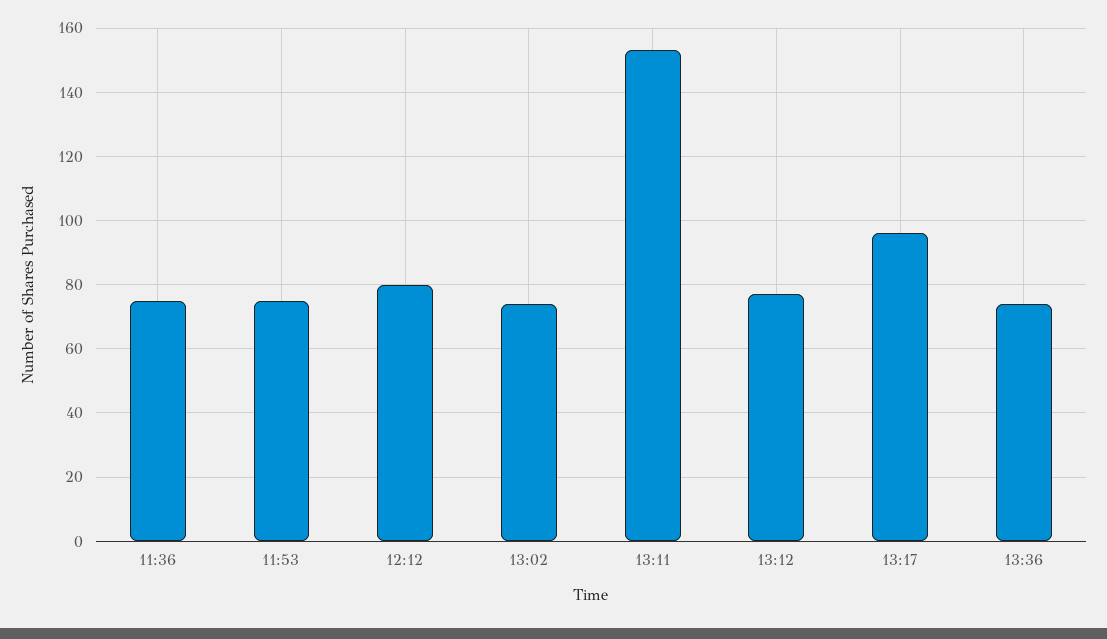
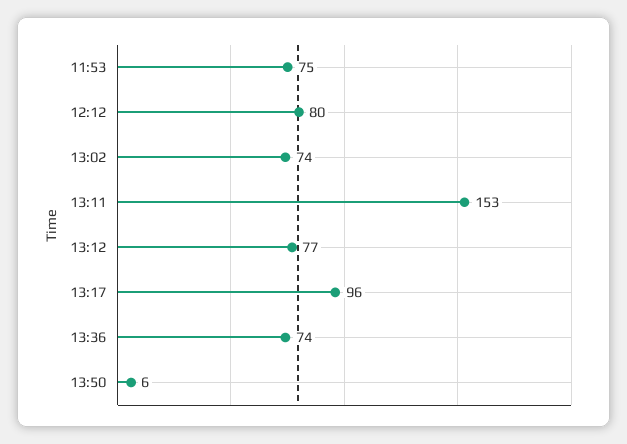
11:36: 75 -> none
13:50: none -> 6

